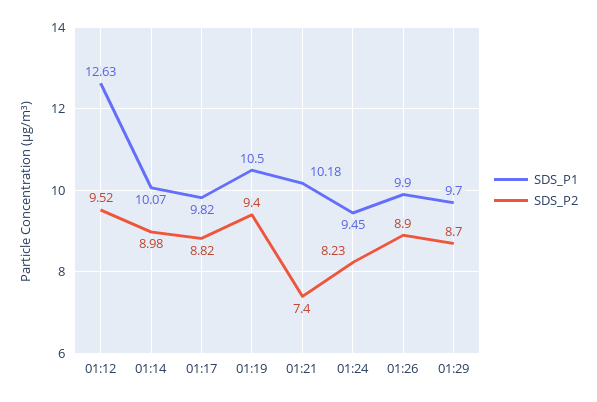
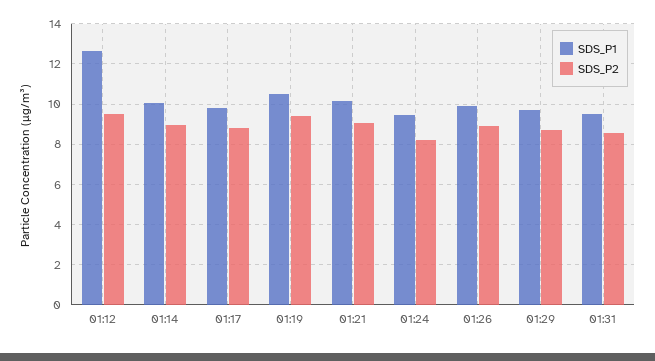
SDS_P2, 01:21: 7.4 -> 9
SDS_P1, 01:31: none -> 9.5
SDS_P2, 01:31: none -> 8.5

